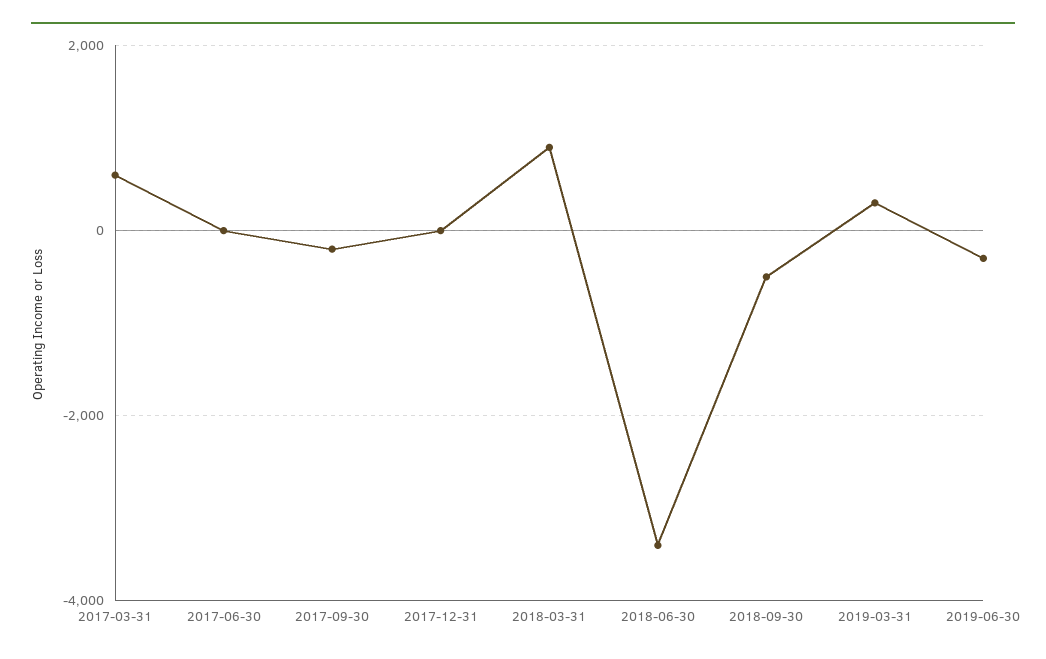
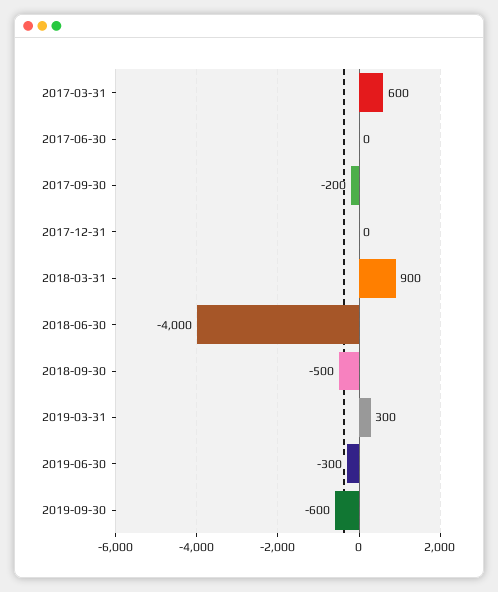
2018-06-30: -3400 -> -4000
2019-09-30: none -> -600

